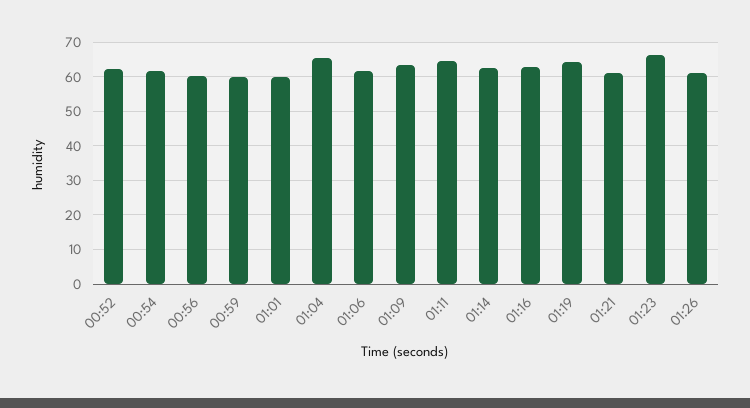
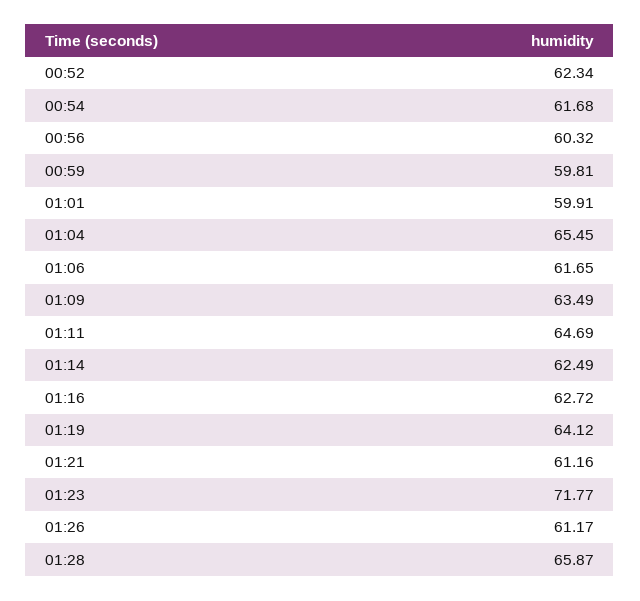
01:23: 66 -> 71.77
01:28: none -> 65.87

